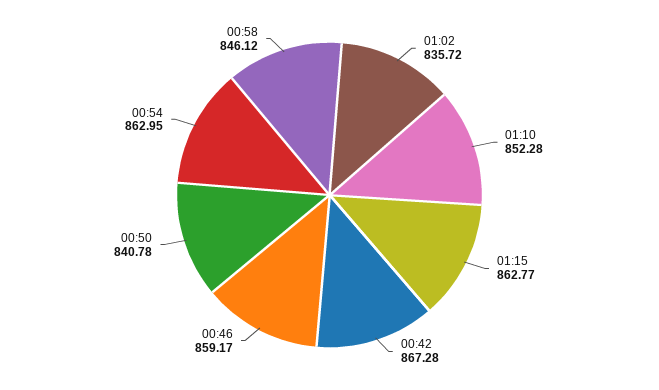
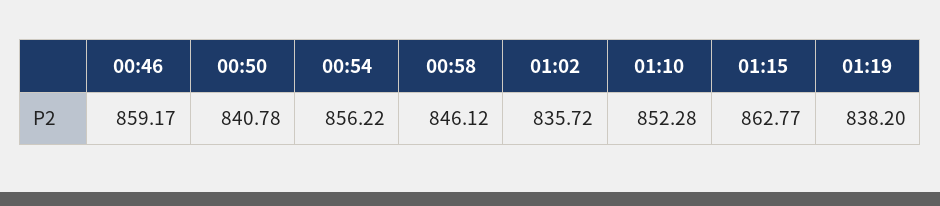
00:42: 867.28 -> none
00:54: 862.95 -> 856.22
01:19: none -> 838.2

